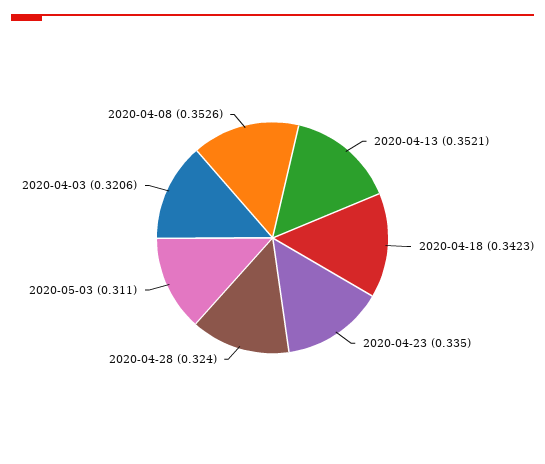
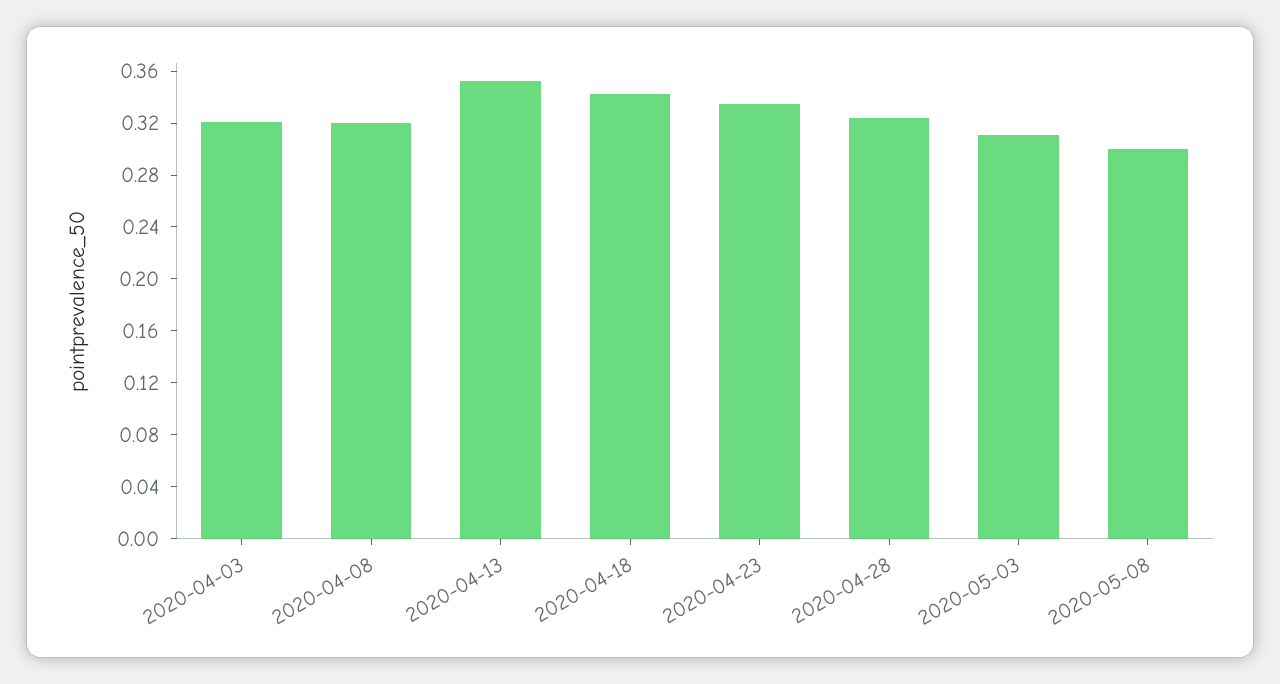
2020-04-08: 0.3526 -> 0.32
2020-05-08: none -> 0.3

